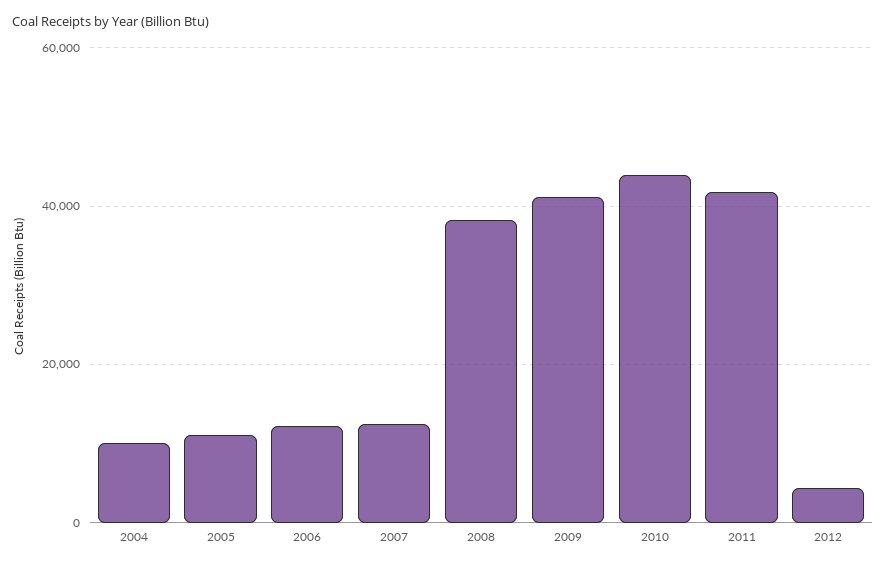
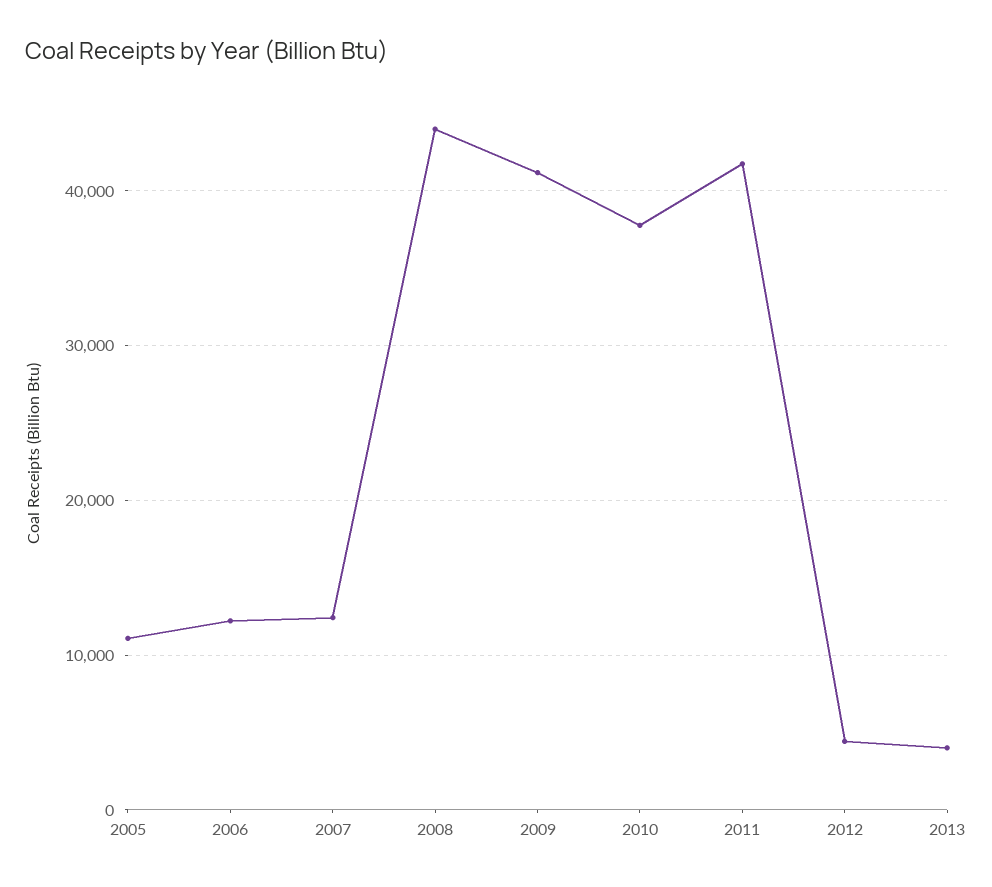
2004: 10000 -> none
2008: 38000 -> 44000
2010: 44000 -> 38000
2013: none -> 4000

